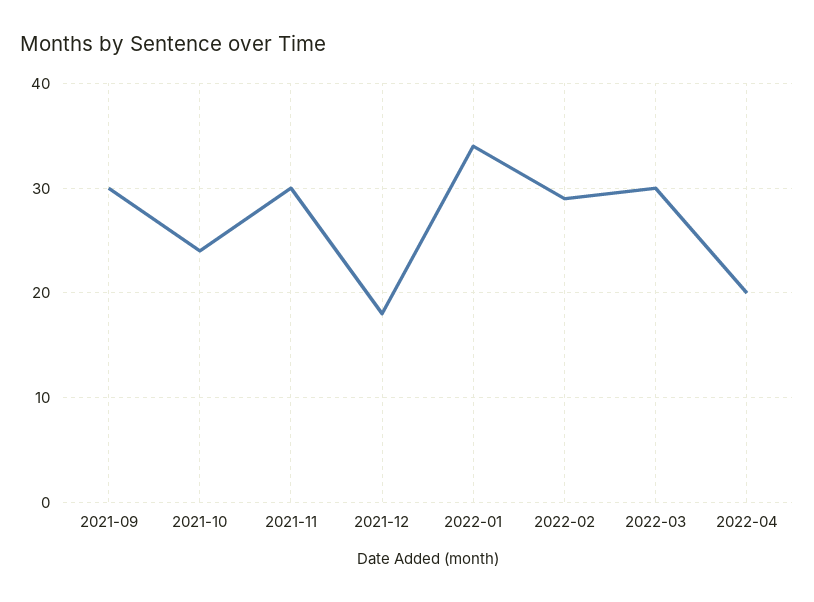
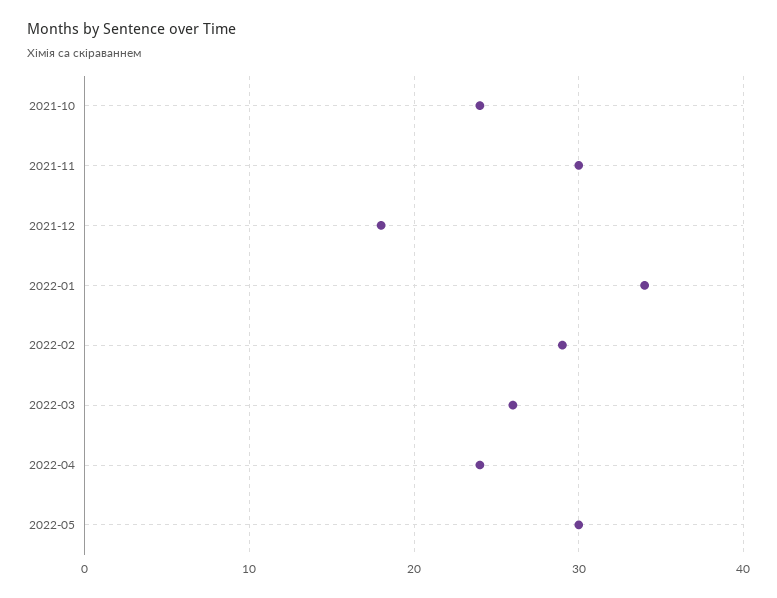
2021-09: 30 -> none
2022-03: 30 -> 26
2022-04: 20 -> 24
2022-05: none -> 30

